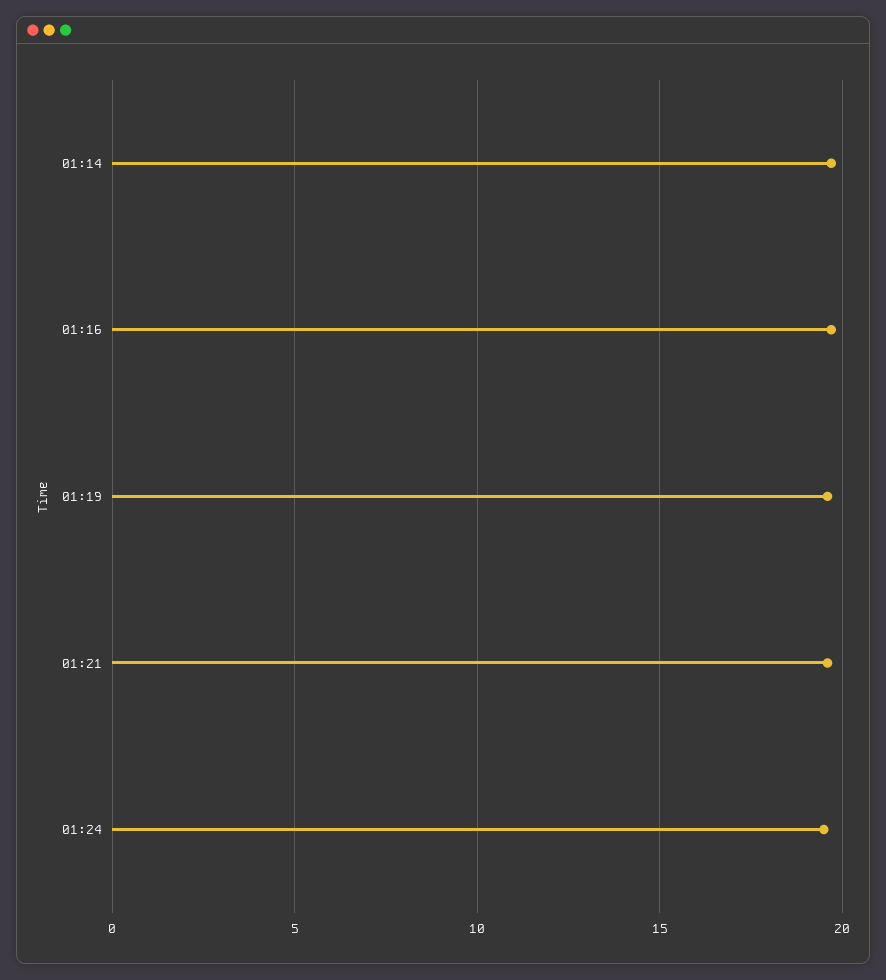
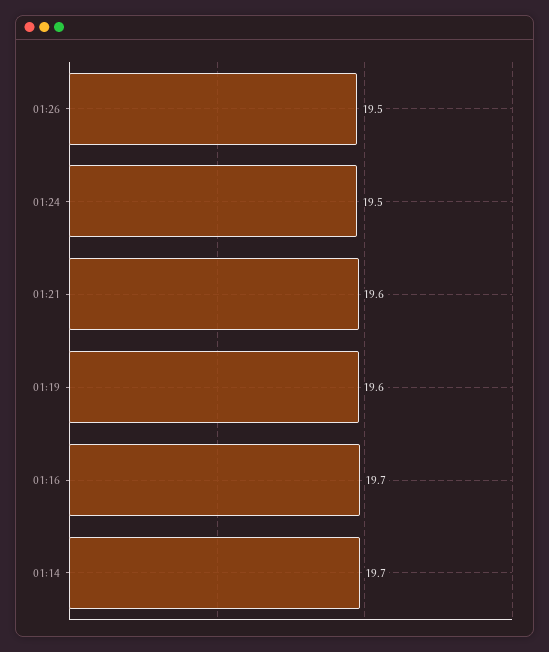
01:26: none -> 19.5

